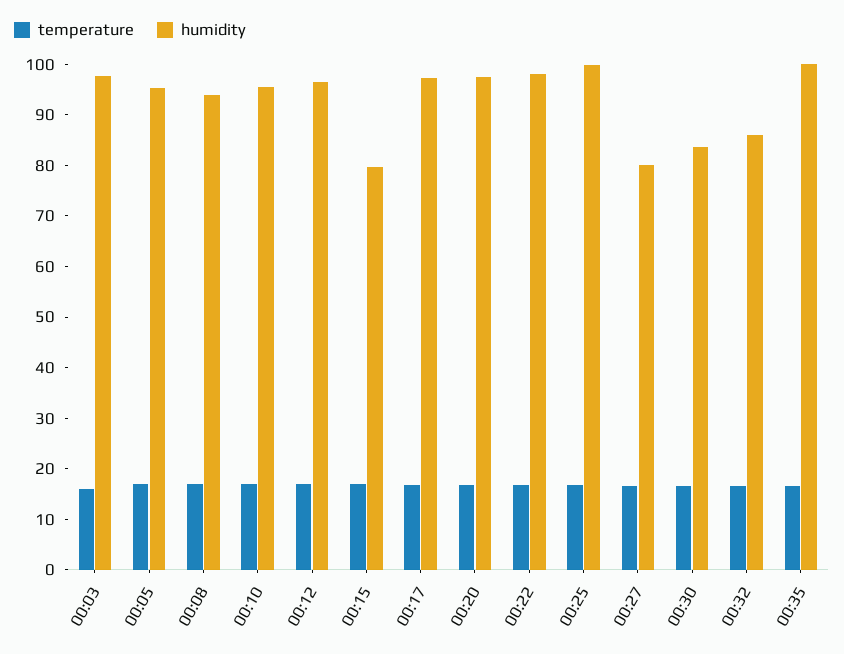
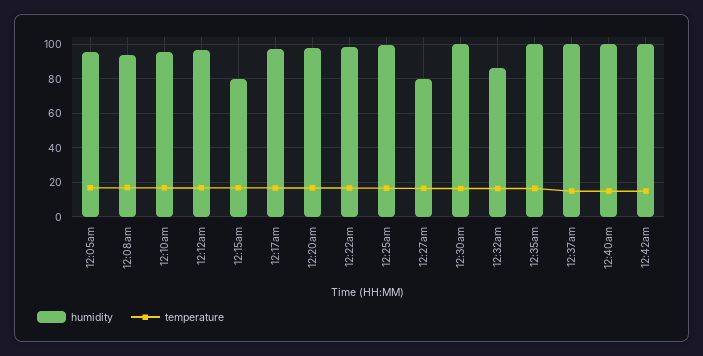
temperature, 00:03: 16 -> none
humidity, 00:03: 98 -> none
humidity, 00:30: 84 -> 100
humidity, 12:37am: none -> 100
temperature, 12:37am: none -> 15
humidity, 12:40am: none -> 100
temperature, 12:40am: none -> 15
humidity, 12:42am: none -> 100
temperature, 12:42am: none -> 15

